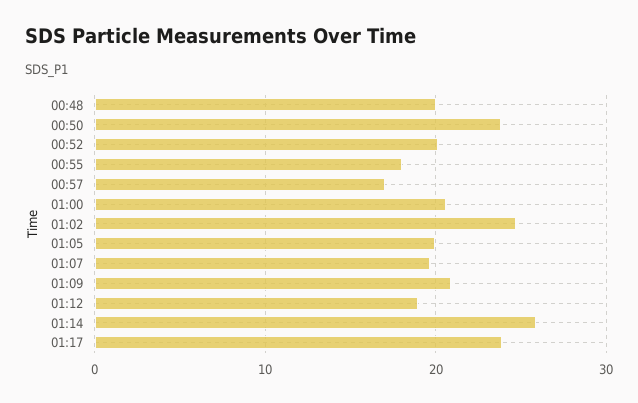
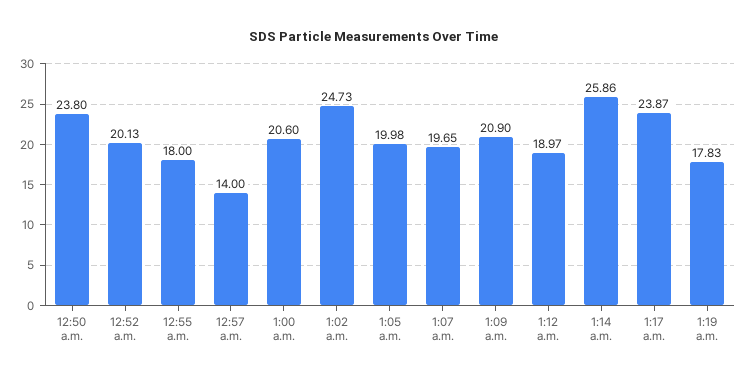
00:48: 20 -> none
00:57: 17 -> 14
1:19 a.m.: none -> 17.83

